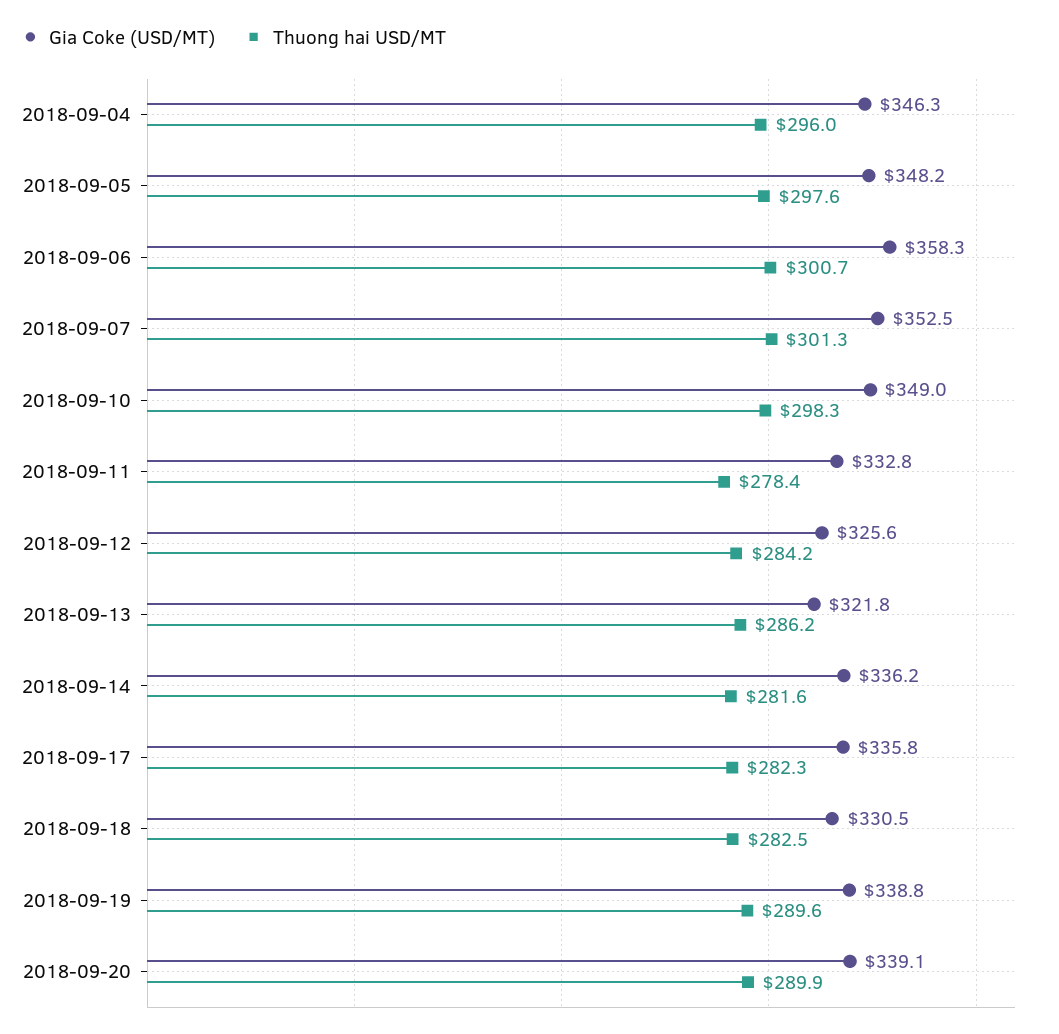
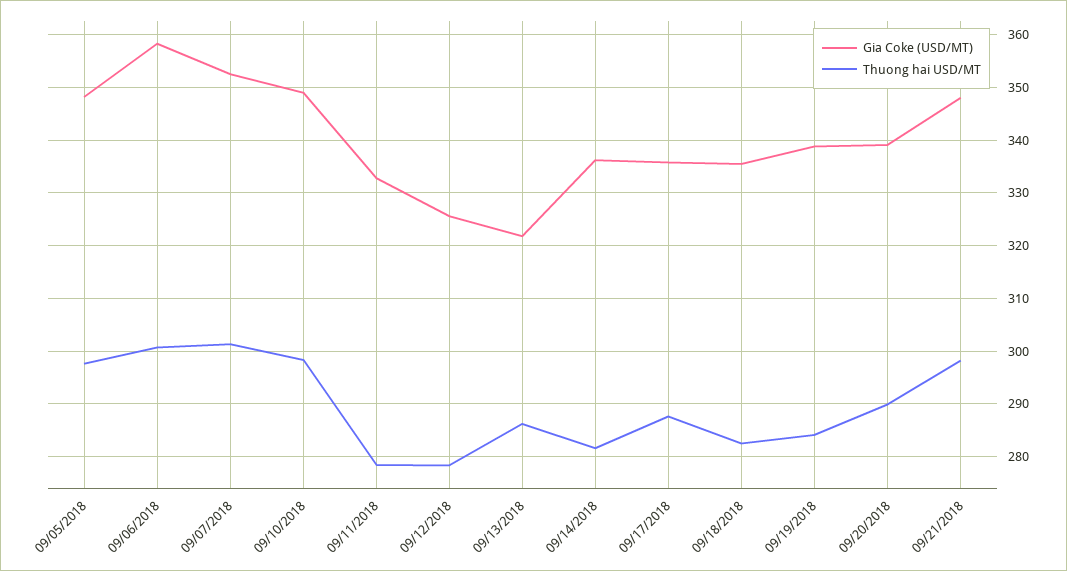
Gia Coke (USD/MT), 2018-09-04: 346.3 -> none
Thuong hai USD/MT, 2018-09-04: 296 -> none
Thuong hai USD/MT, 2018-09-12: 284.2 -> 278
Thuong hai USD/MT, 2018-09-17: 282.3 -> 288
Gia Coke (USD/MT), 2018-09-18: 330.5 -> 336
Thuong hai USD/MT, 2018-09-19: 289.6 -> 284
Gia Coke (USD/MT), 09/21/2018: none -> 348
Thuong hai USD/MT, 09/21/2018: none -> 298

